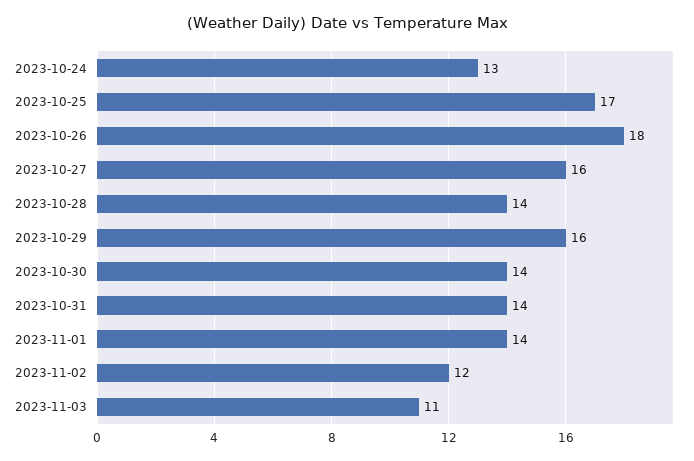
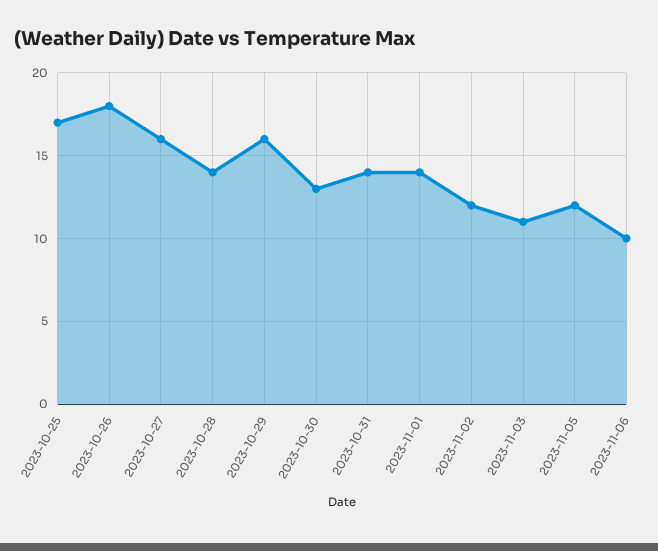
2023-10-24: 13 -> none
2023-10-30: 14 -> 13
2023-11-05: none -> 12
2023-11-06: none -> 10

